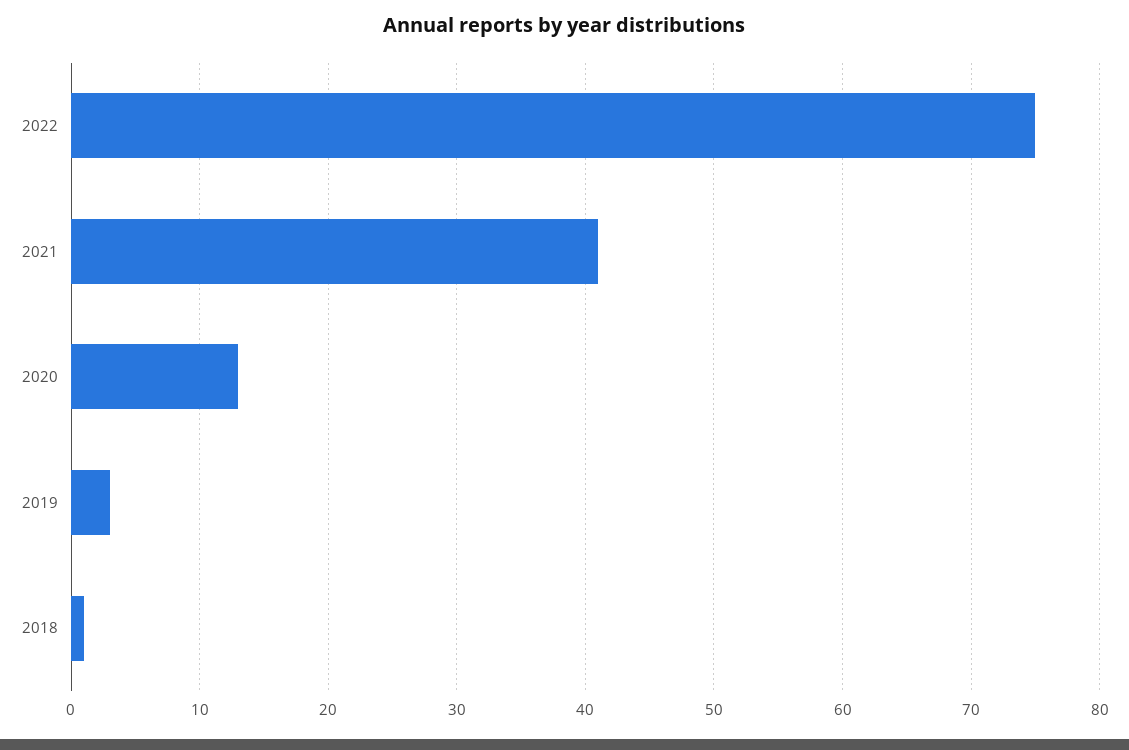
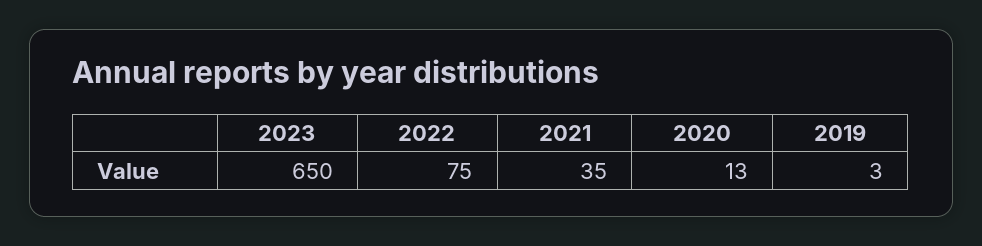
2021: 41 -> 35
2018: 1 -> none
2023: none -> 650

